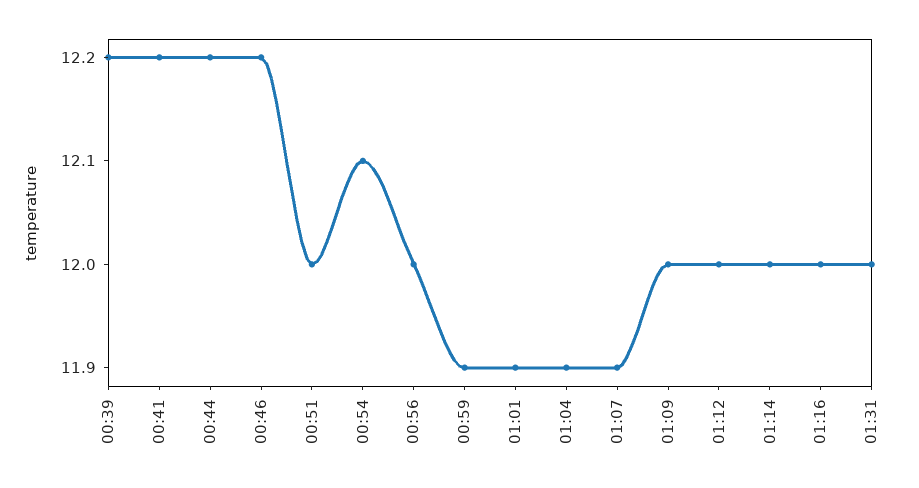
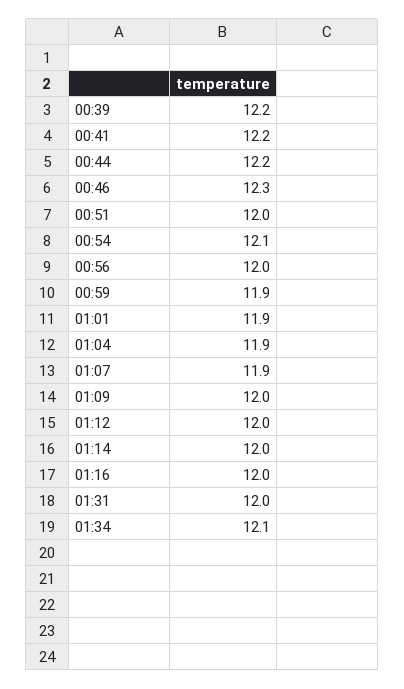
00:46: 12.2 -> 12.3
01:34: none -> 12.1

